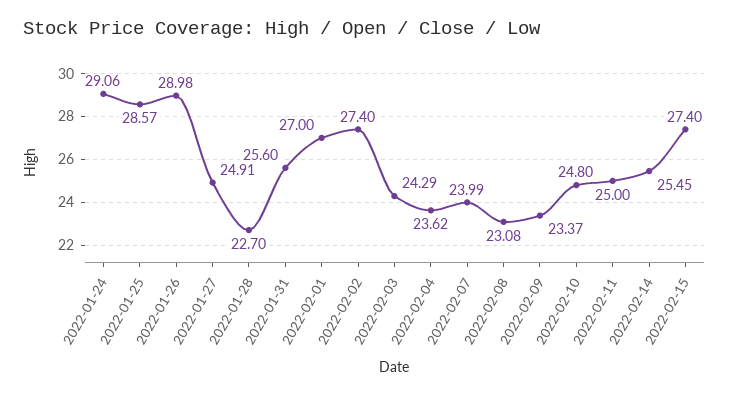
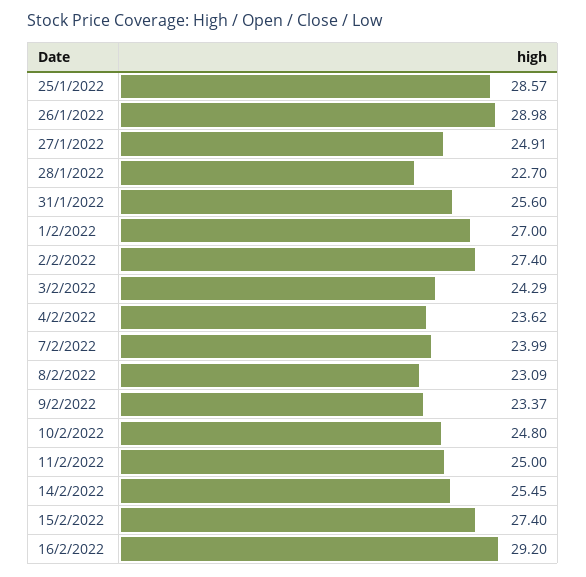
2022-01-24: 29.06 -> none
2022-02-08: 23.08 -> 23.09
16/2/2022: none -> 29.2

